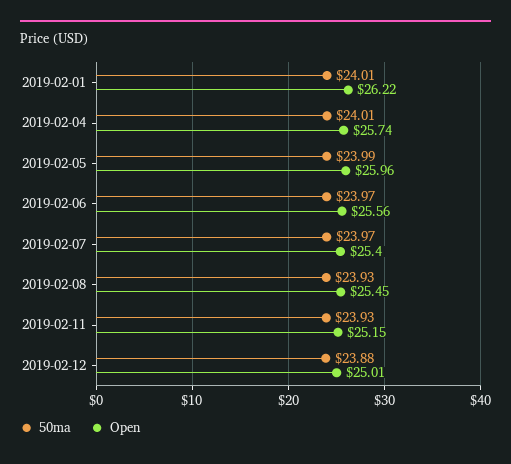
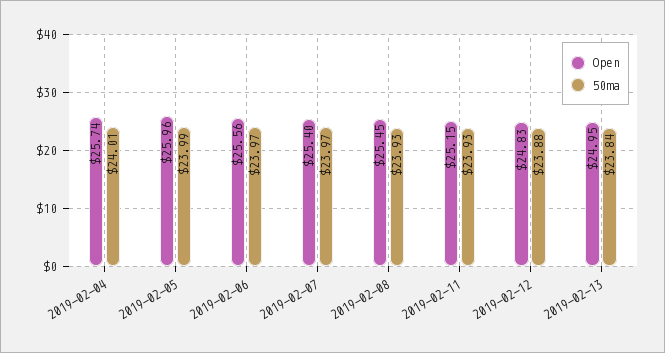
50ma, 2019-02-01: 24.01 -> none
Open, 2019-02-01: 26.22 -> none
Open, 2019-02-12: 25.01 -> 24.83
Open, 2019-02-13: none -> 24.95
50ma, 2019-02-13: none -> 23.84

